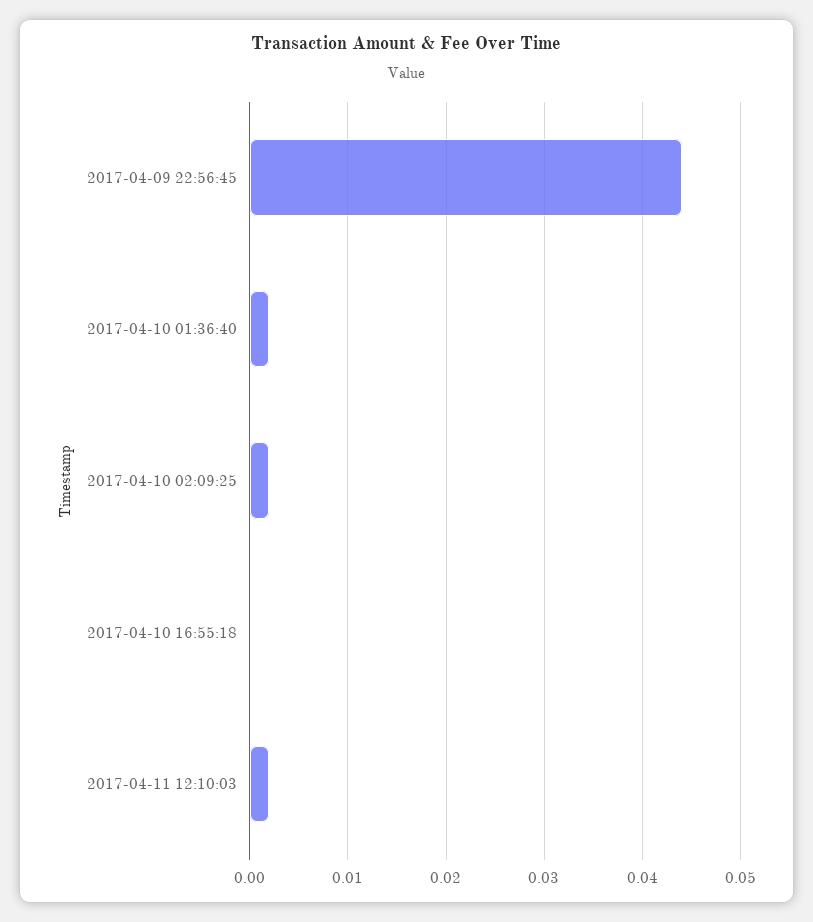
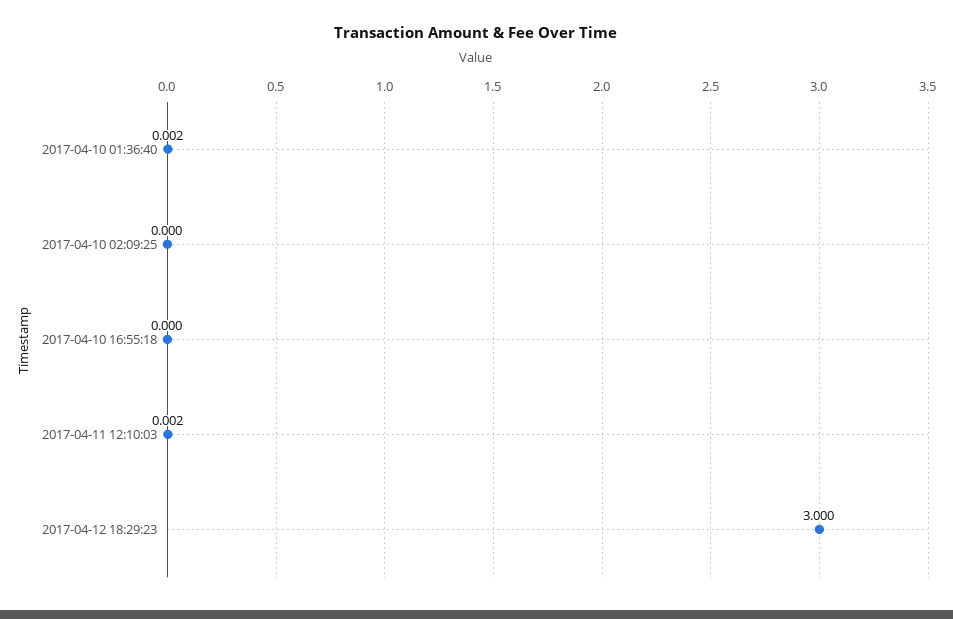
2017-04-09 22:56:45: 0.044 -> none
2017-04-10 02:09:25: 0.002 -> 0
2017-04-12 18:29:23: none -> 3

